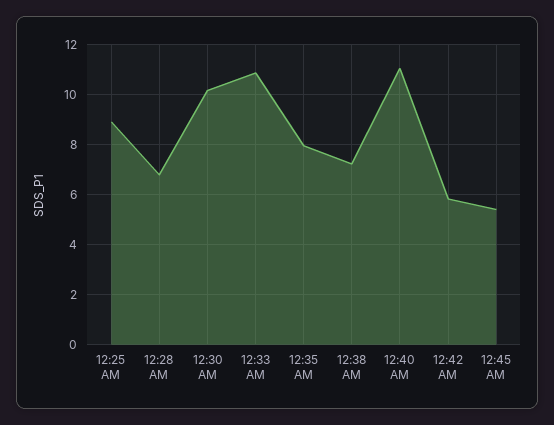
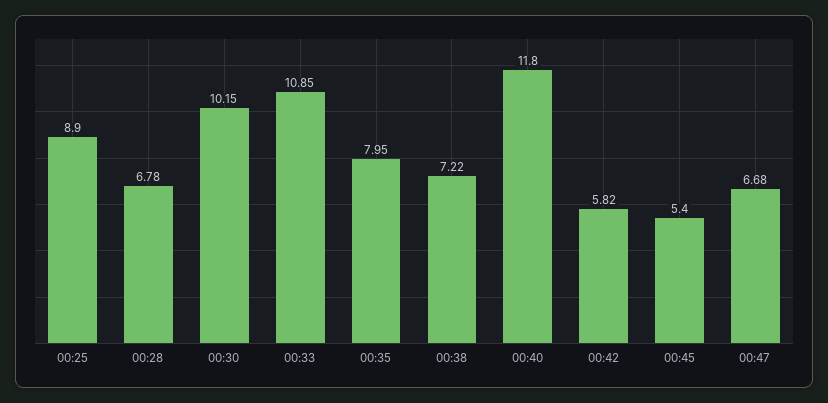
12:40 AM: 11 -> 11.8
00:47: none -> 6.68

